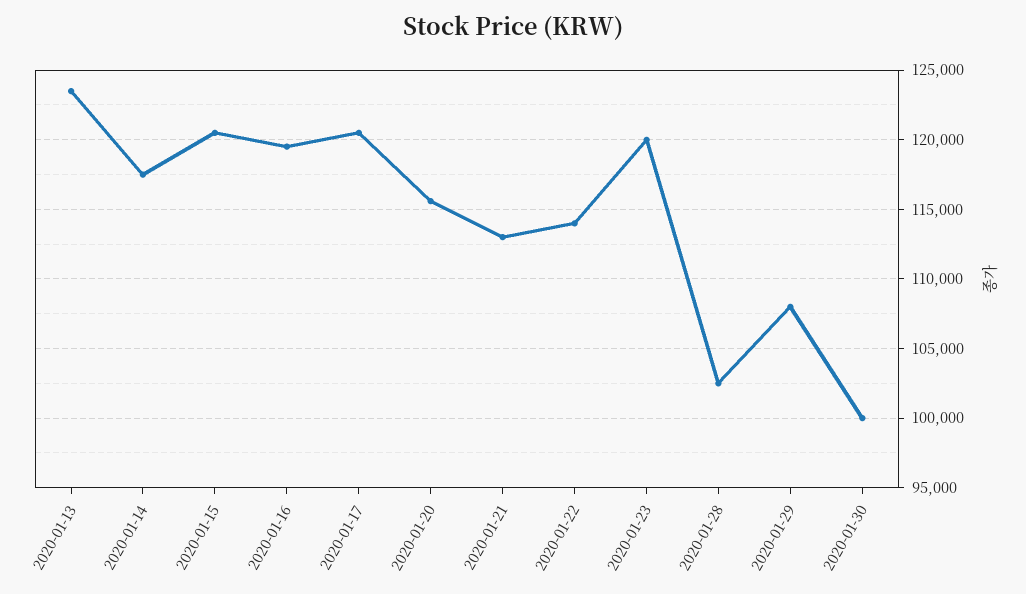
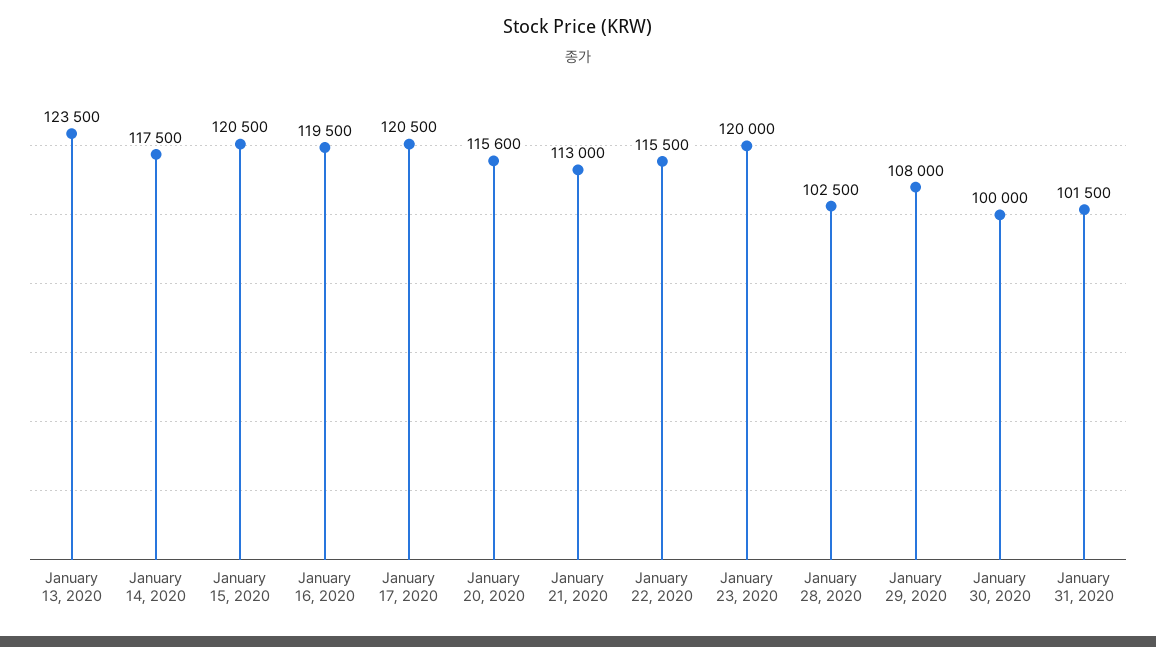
2020-01-22: 114000 -> 115500
January 31, 2020: none -> 101500

